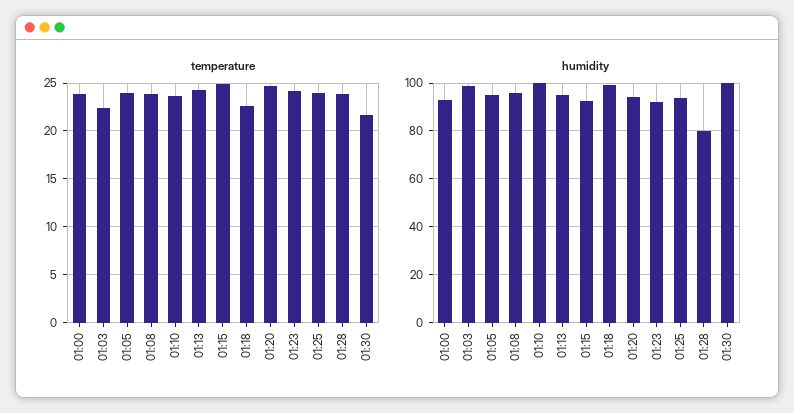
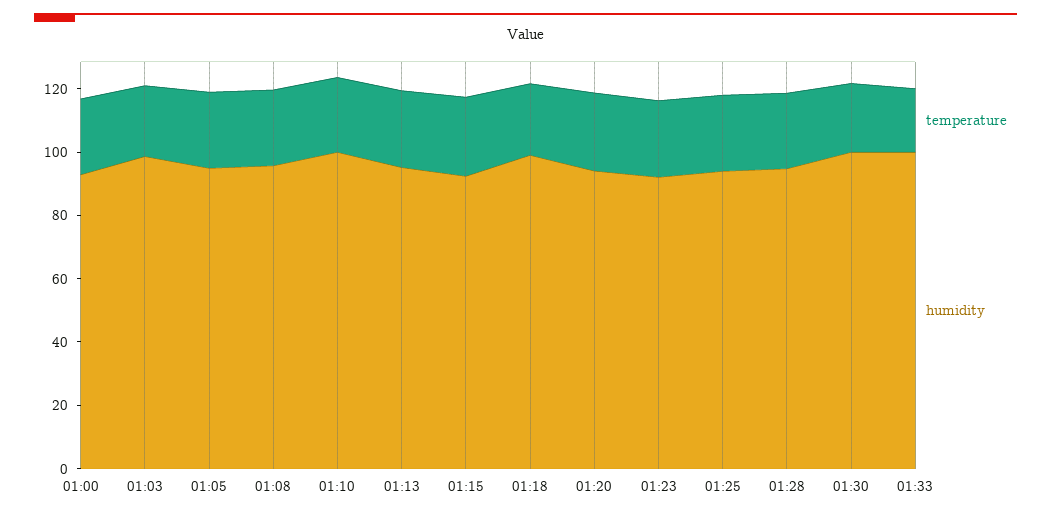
humidity, 01:28: 80 -> 95
temperature, 01:33: none -> 20
humidity, 01:33: none -> 100

